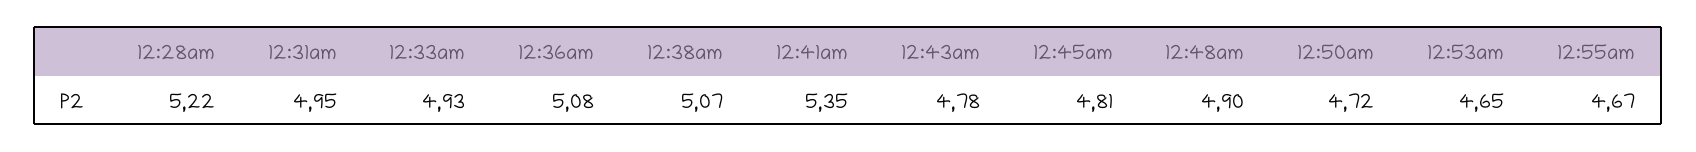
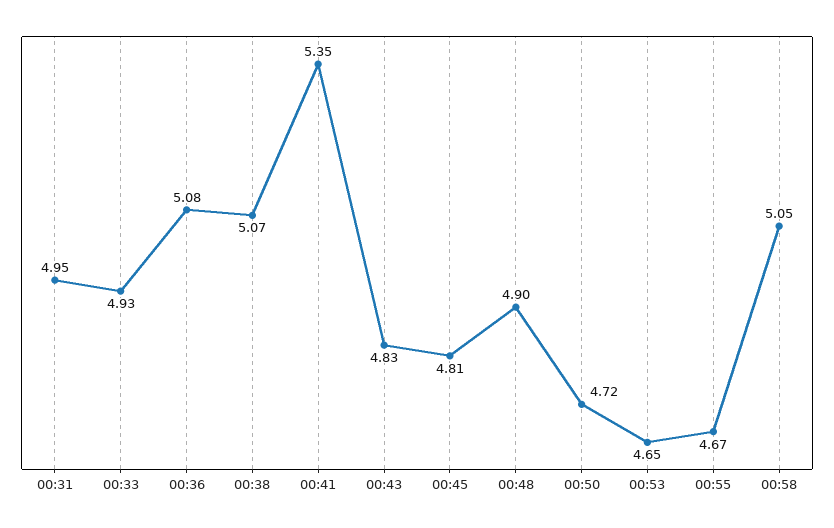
12:28am: 5.22 -> none
12:43am: 4.78 -> 4.83
00:58: none -> 5.05

